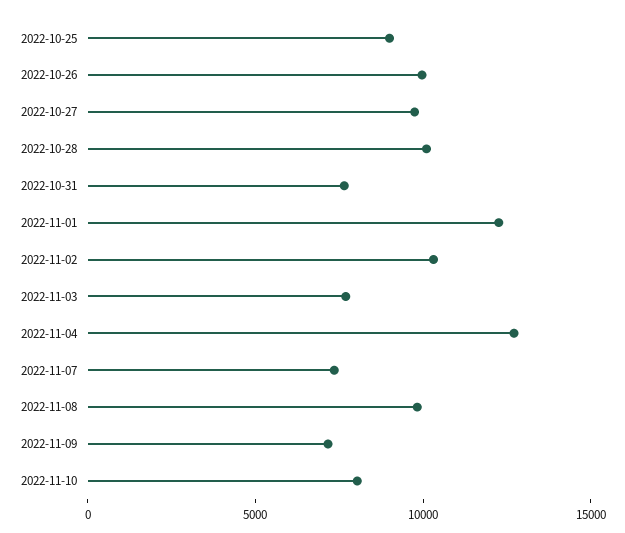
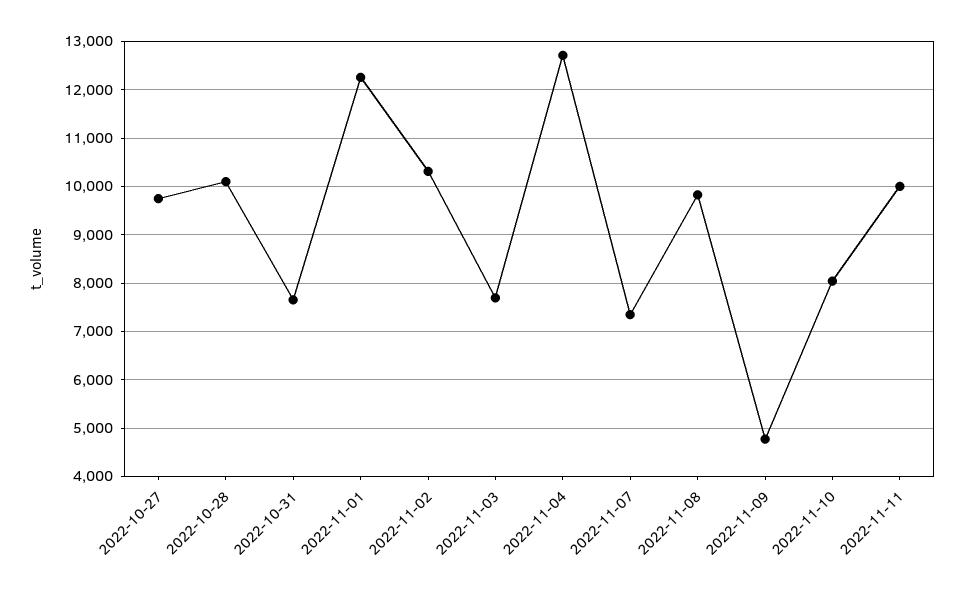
2022-10-25: 9000 -> none
2022-10-26: 10000 -> none
2022-11-09: 7000 -> 4800
2022-11-11: none -> 10000

